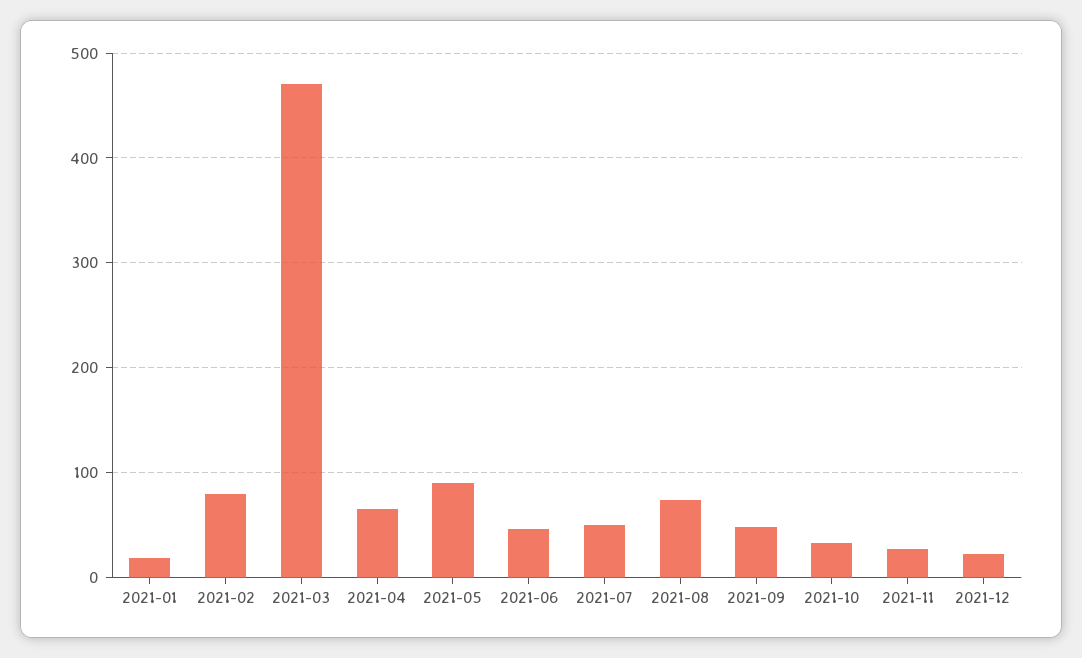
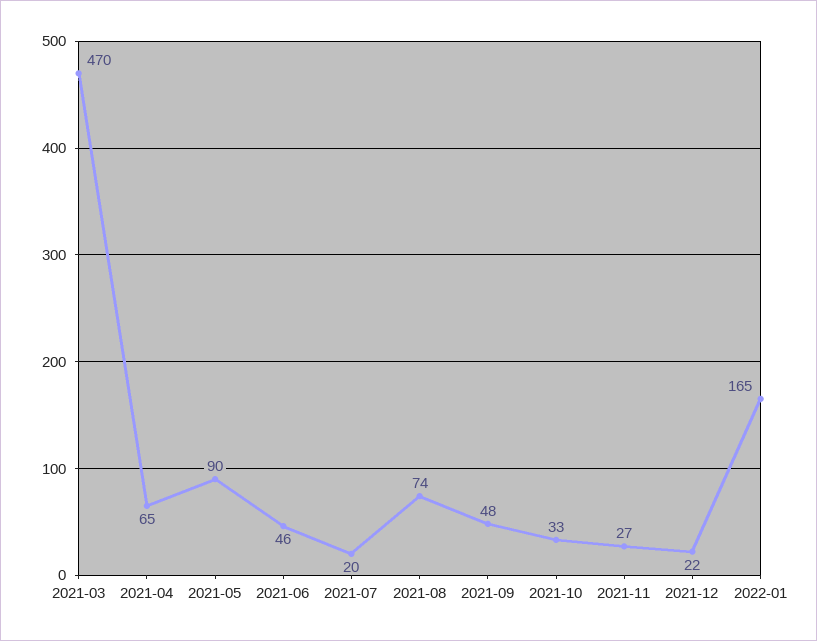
2021-01: 20 -> none
2021-02: 80 -> none
2021-07: 50 -> 20
2022-01: none -> 165

